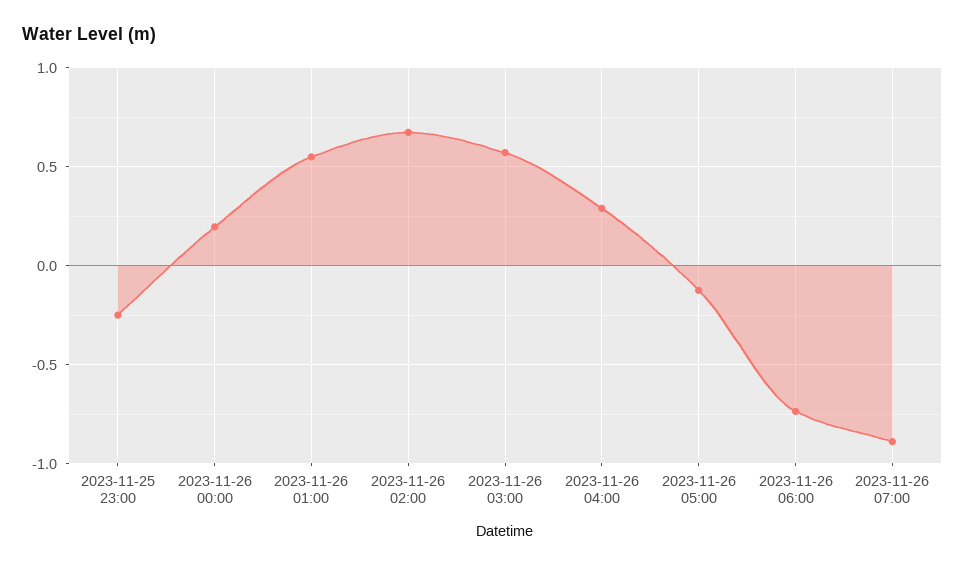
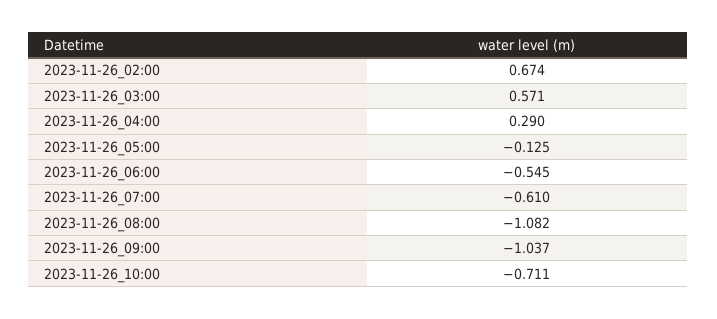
2023-11-25 23:00: -0.25 -> none
2023-11-26 00:00: 0.2 -> none
2023-11-26 01:00: 0.55 -> none
2023-11-26 06:00: -0.75 -> -0.545
2023-11-26 07:00: -0.9 -> -0.61
2023-11-26_08:00: none -> -1.082
2023-11-26_09:00: none -> -1.037
2023-11-26_10:00: none -> -0.711

